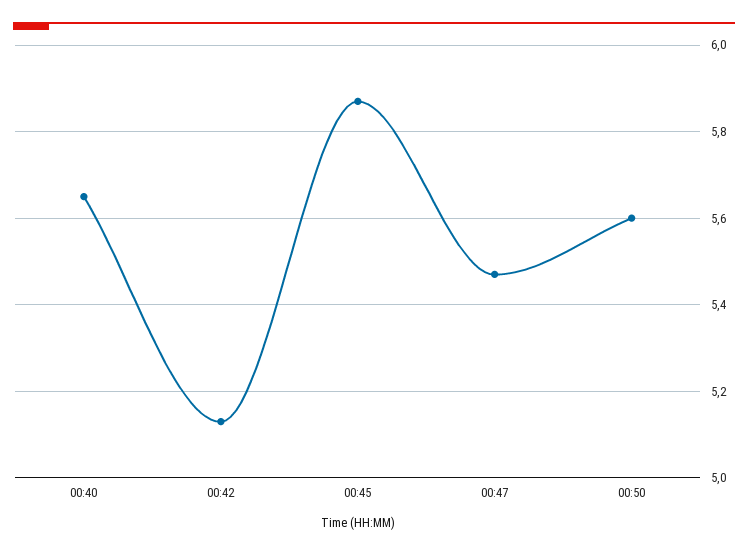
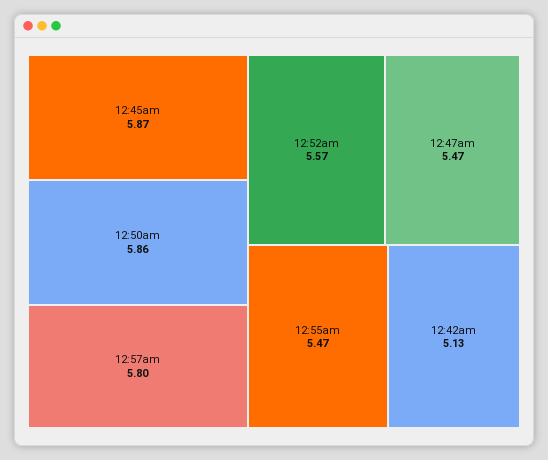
00:40: 5.65 -> none
00:50: 5.6 -> 5.86
12:57am: none -> 5.8
12:52am: none -> 5.57
12:55am: none -> 5.47

